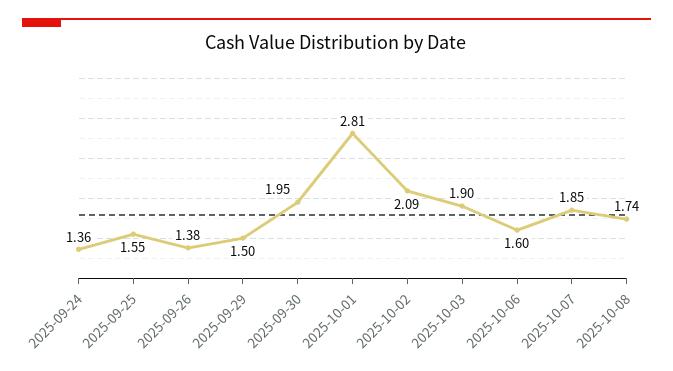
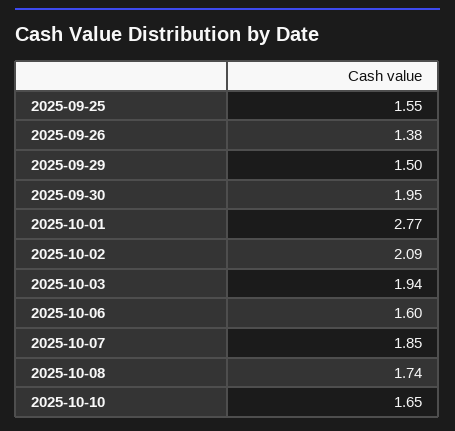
2025-09-24: 1.36 -> none
2025-10-01: 2.81 -> 2.77
2025-10-03: 1.9 -> 1.94
2025-10-10: none -> 1.65

